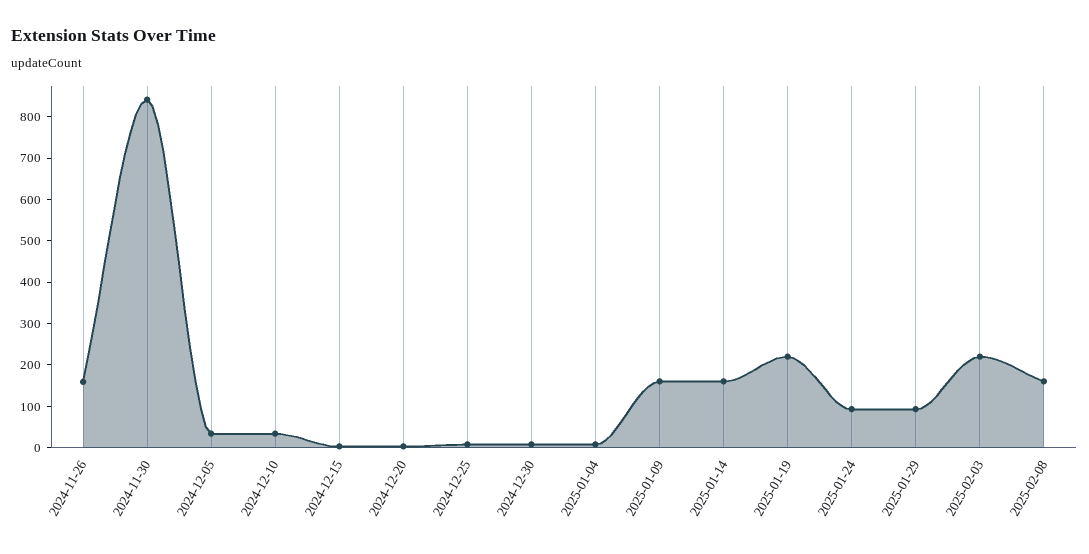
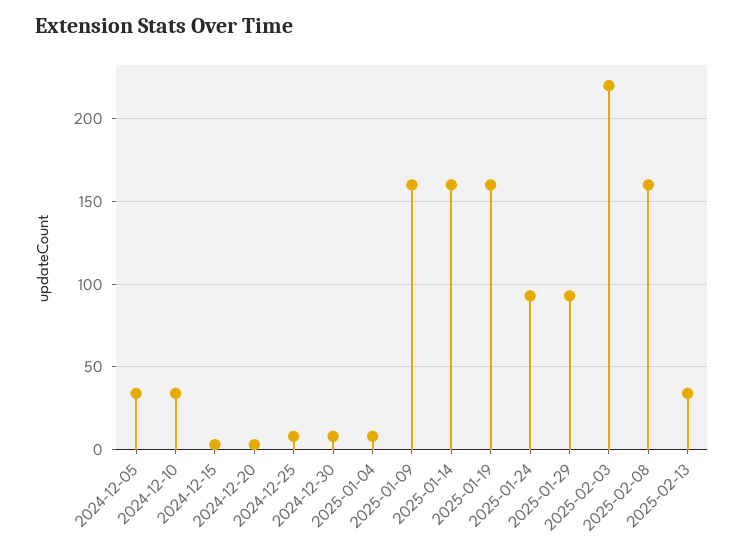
2024-11-26: 160 -> none
2024-11-30: 840 -> none
2025-01-19: 220 -> 160
2025-02-13: none -> 35

